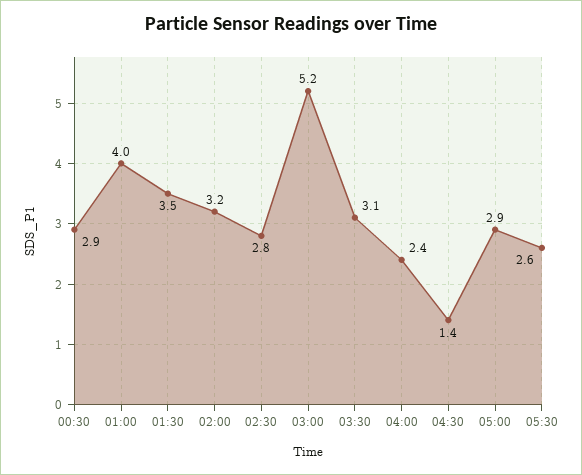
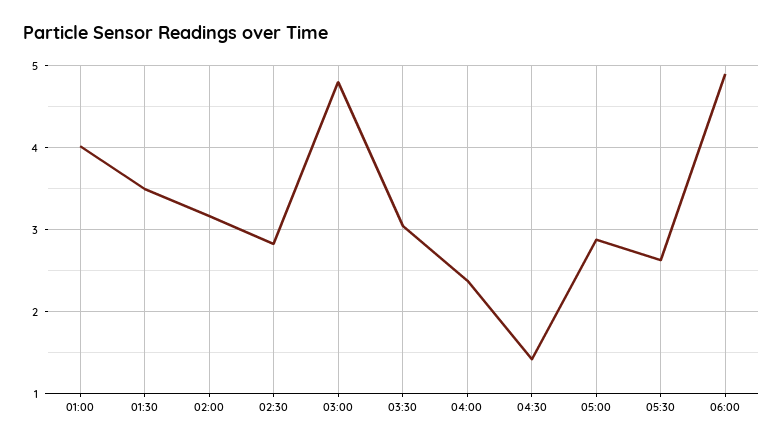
00:30: 2.9 -> none
03:00: 5.2 -> 4.8
06:00: none -> 4.9

